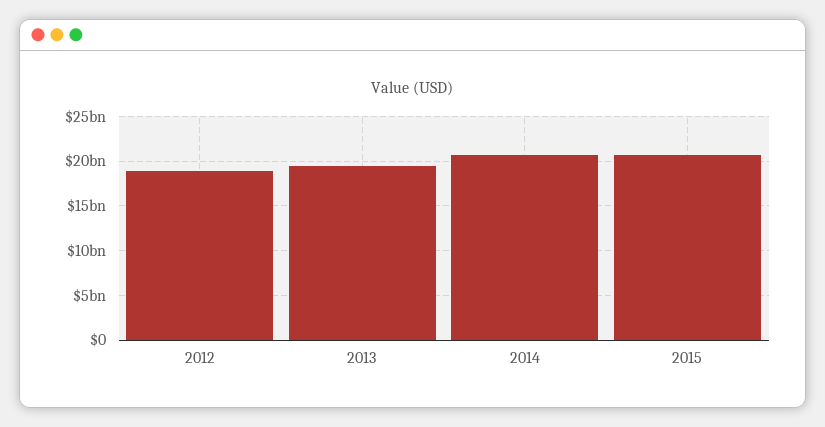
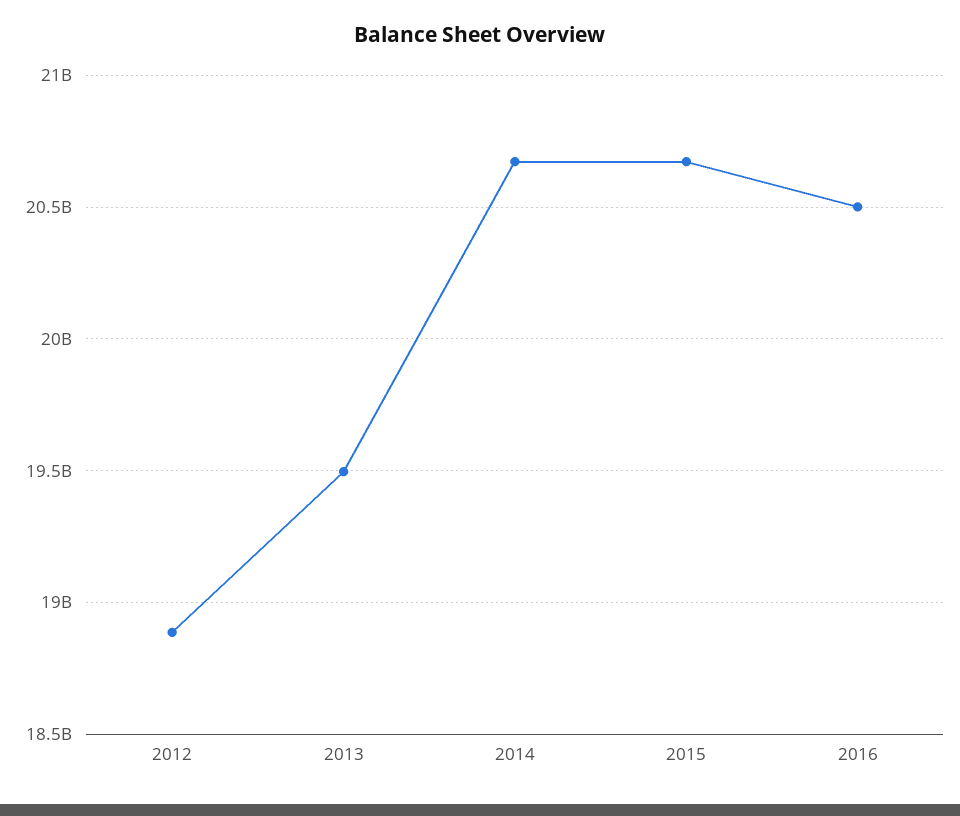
2016: none -> 20500000000

